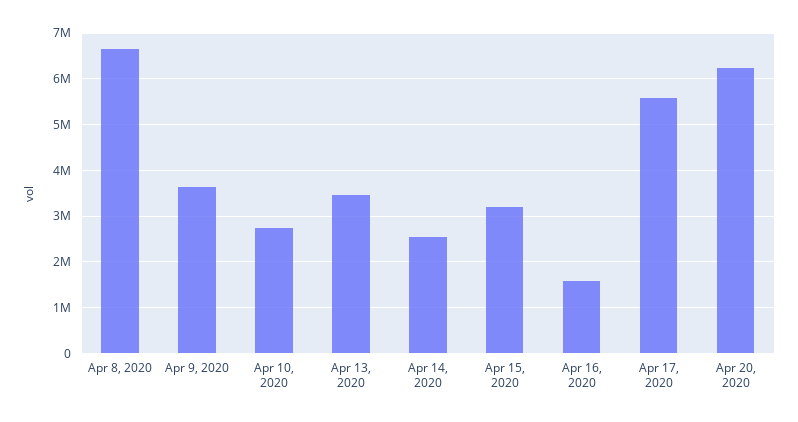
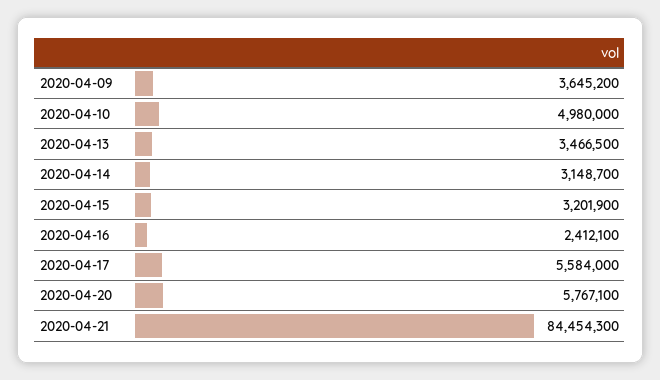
Apr 8, 2020: 6600000 -> none
Apr 10, 2020: 2800000 -> 4980000
Apr 14, 2020: 2600000 -> 3148700
Apr 16, 2020: 1600000 -> 2412100
Apr 20, 2020: 6200000 -> 5767100
2020-04-21: none -> 84454300

